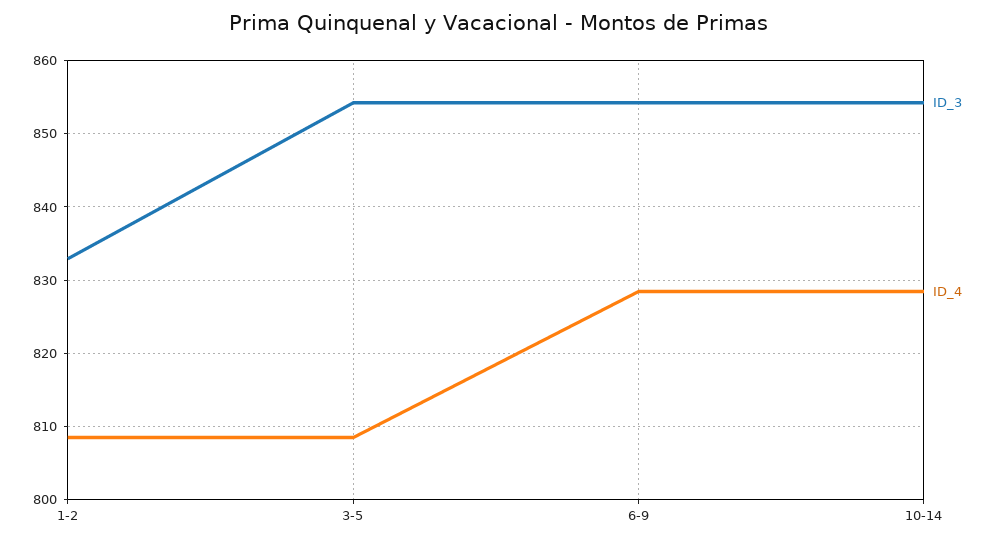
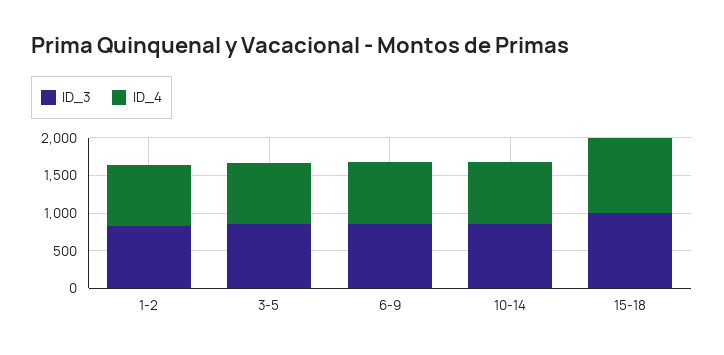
ID_3, 15-18: none -> 1000
ID_4, 15-18: none -> 1000

